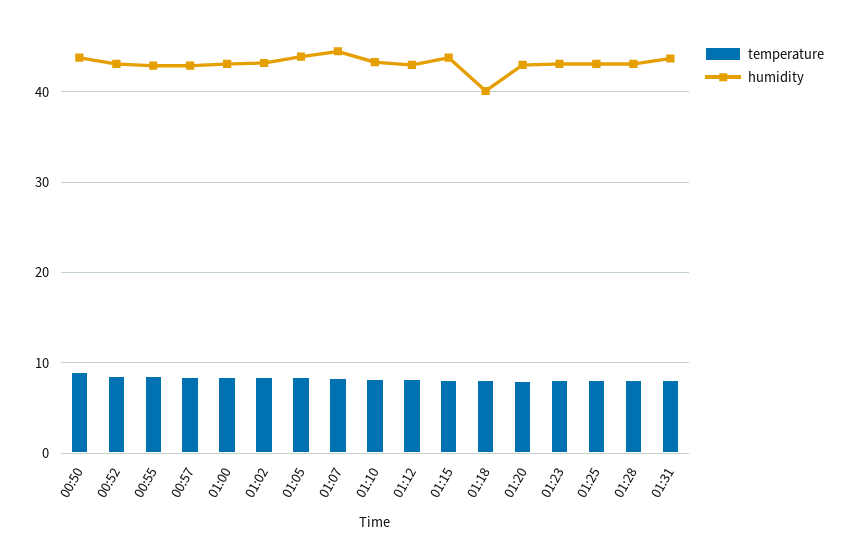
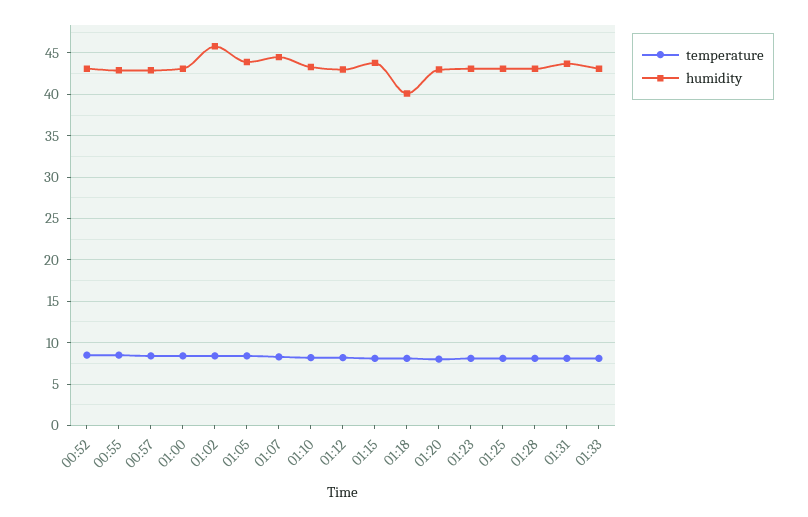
temperature, 00:50: 9 -> none
humidity, 00:50: 44 -> none
humidity, 01:02: 43 -> 46
temperature, 01:33: none -> 8
humidity, 01:33: none -> 43

